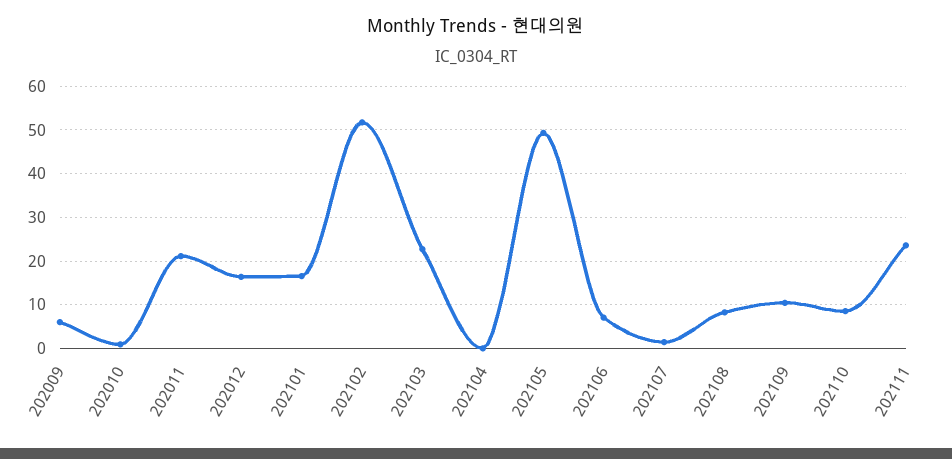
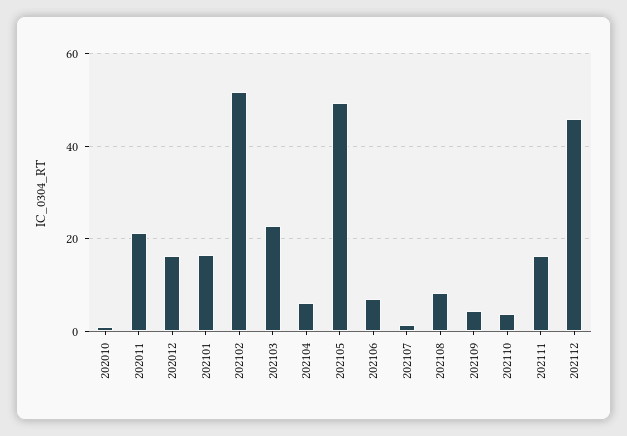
202009: 6 -> none
202104: 0 -> 6
202109: 10 -> 4
202110: 8 -> 4
202111: 24 -> 16
202112: none -> 46

